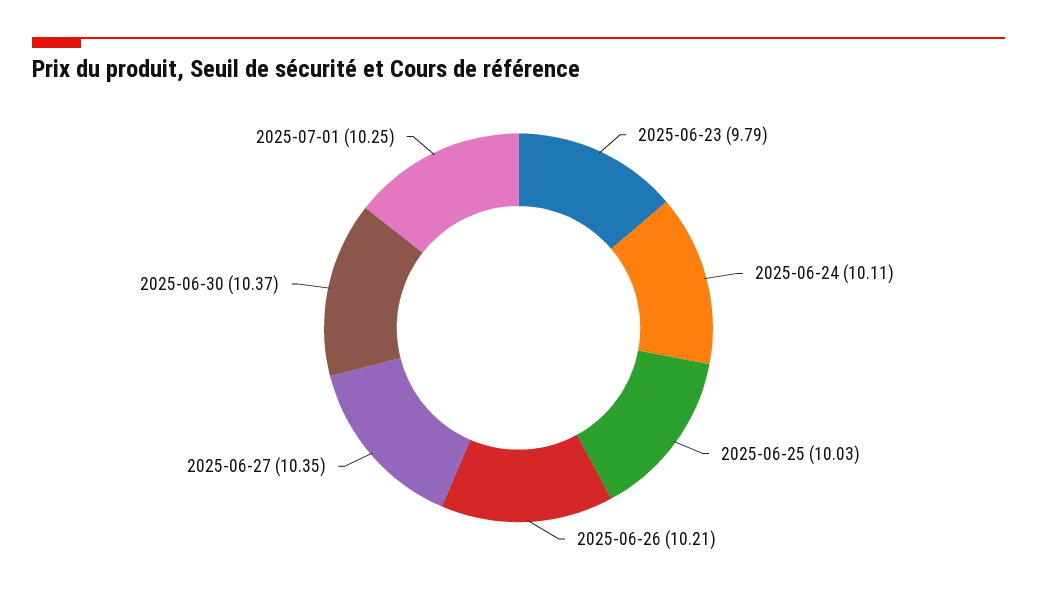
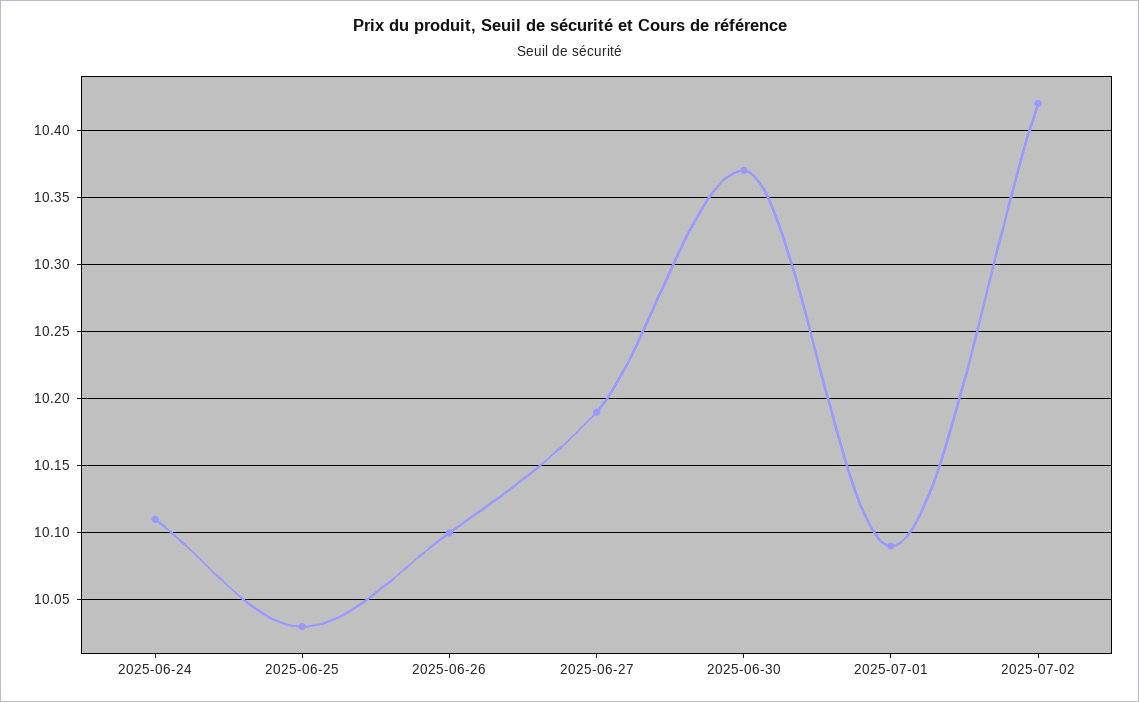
2025-06-23: 9.79 -> none
2025-06-26: 10.21 -> 10.1
2025-06-27: 10.35 -> 10.19
2025-07-01: 10.25 -> 10.09
2025-07-02: none -> 10.42

